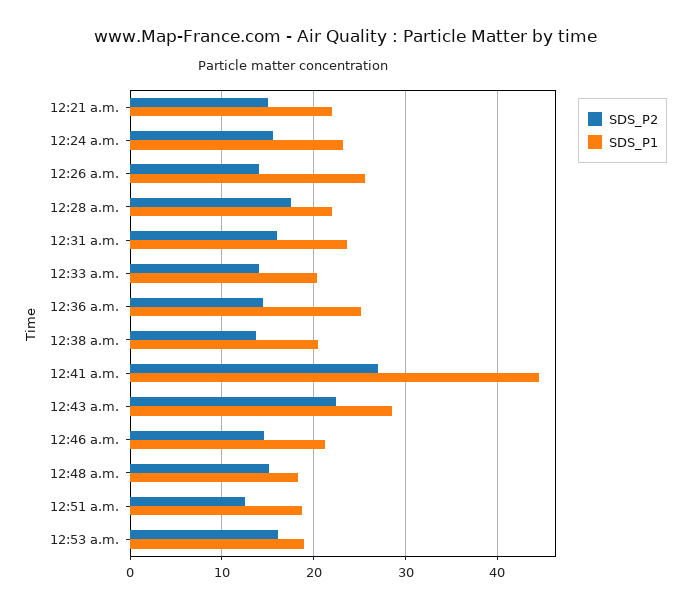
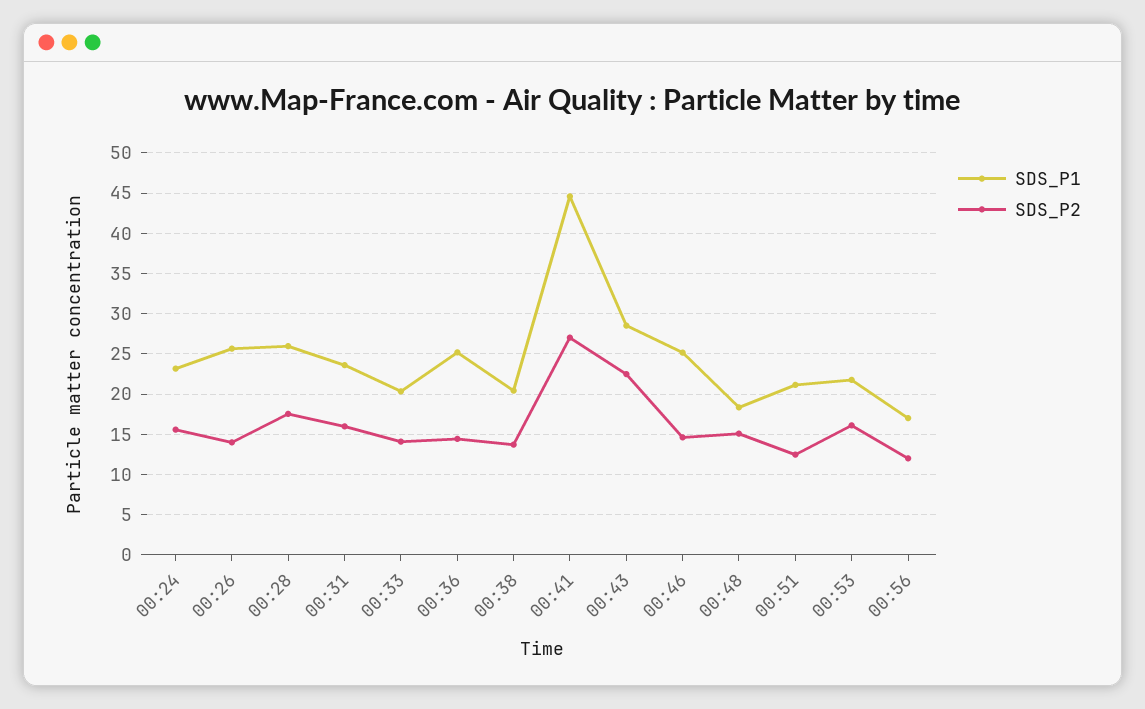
SDS_P2, 12:21 a.m.: 15 -> none
SDS_P1, 12:21 a.m.: 22 -> none
SDS_P1, 12:28 a.m.: 22 -> 26
SDS_P1, 12:46 a.m.: 21 -> 25
SDS_P1, 12:51 a.m.: 19 -> 21
SDS_P1, 12:53 a.m.: 19 -> 22
SDS_P1, 00:56: none -> 17
SDS_P2, 00:56: none -> 12

